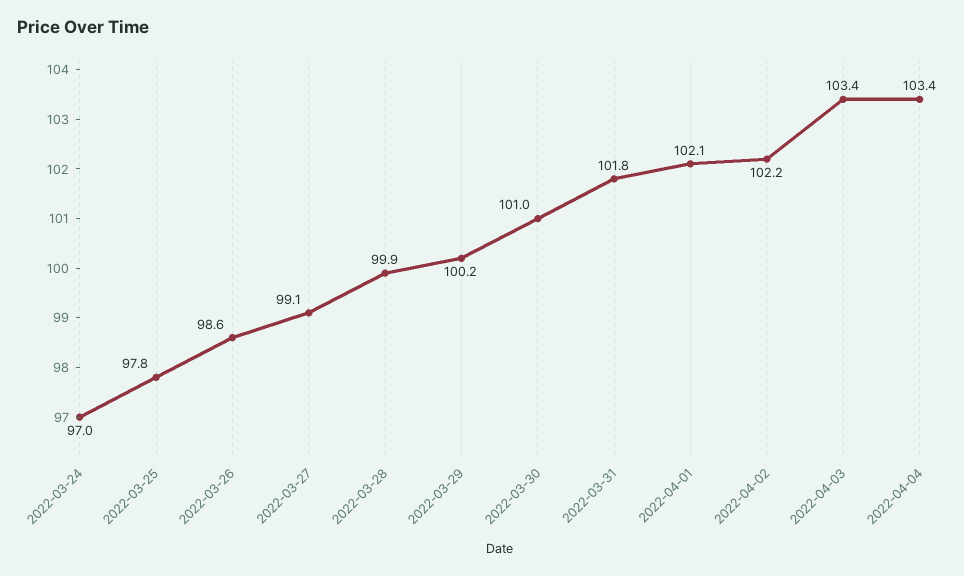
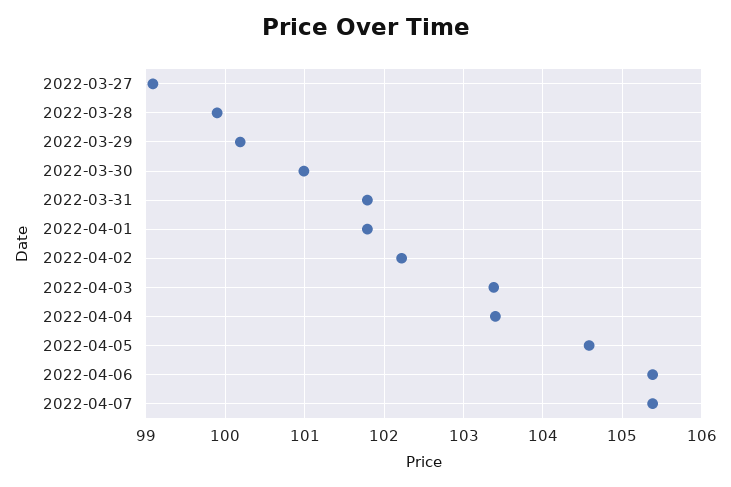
2022-03-24: 97 -> none
2022-03-25: 97.8 -> none
2022-03-26: 98.6 -> none
2022-04-01: 102.1 -> 101.8
2022-04-05: none -> 104.6
2022-04-06: none -> 105.4
2022-04-07: none -> 105.4

